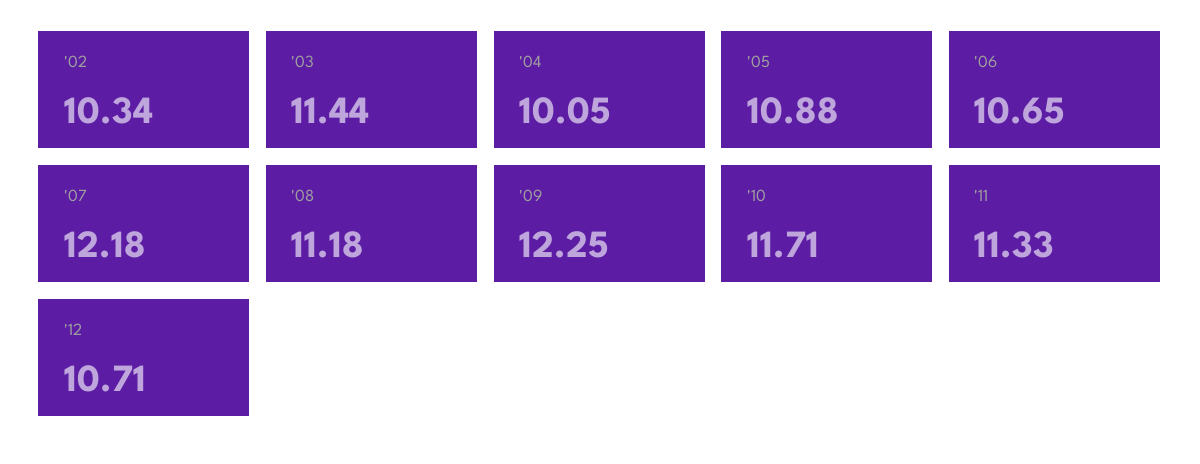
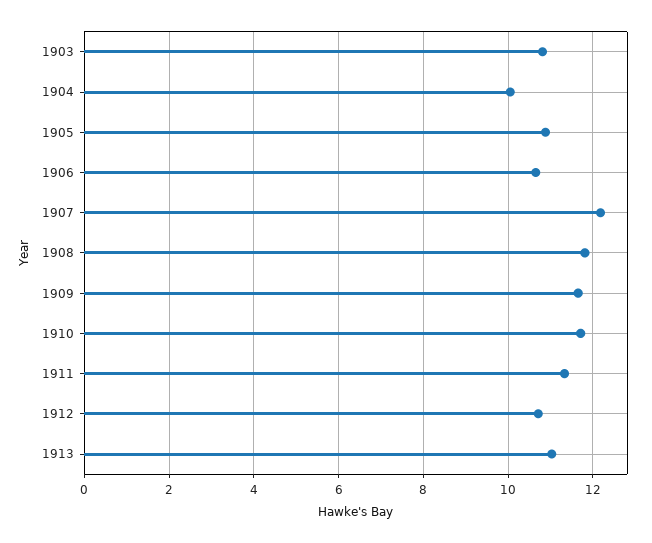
'02: 10.34 -> none
'03: 11.44 -> 10.8
'08: 11.18 -> 11.8
'09: 12.25 -> 11.6
1913: none -> 11

